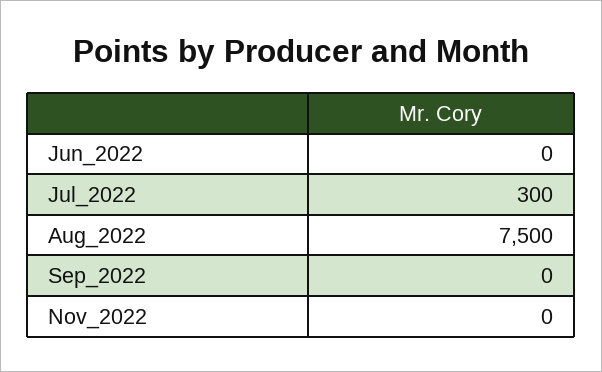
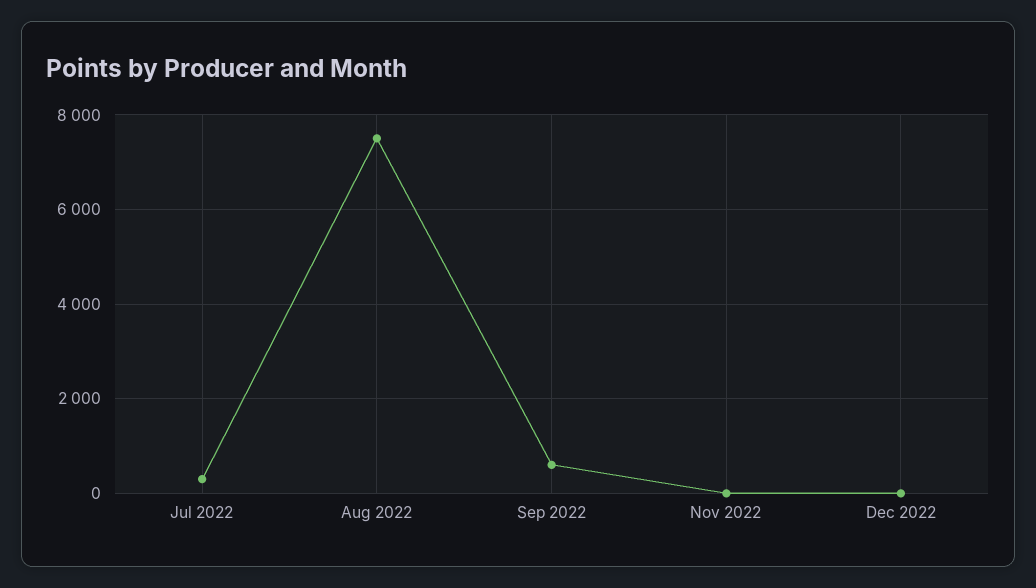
Jun_2022: 0 -> none
Sep_2022: 0 -> 600
Dec 2022: none -> 0

